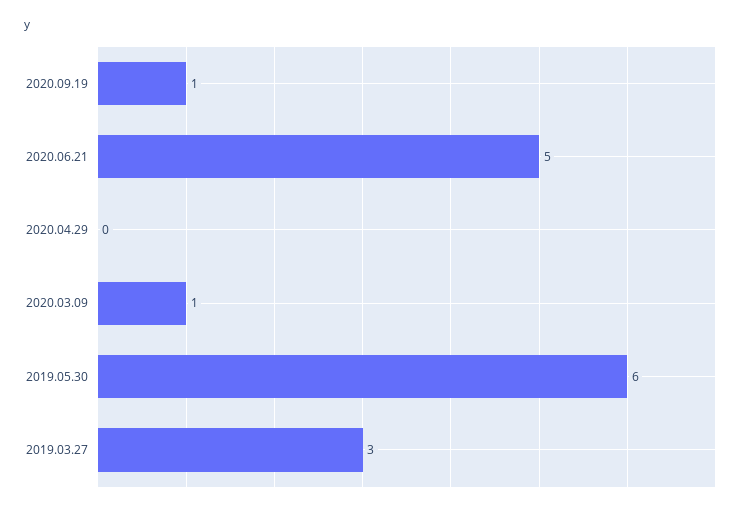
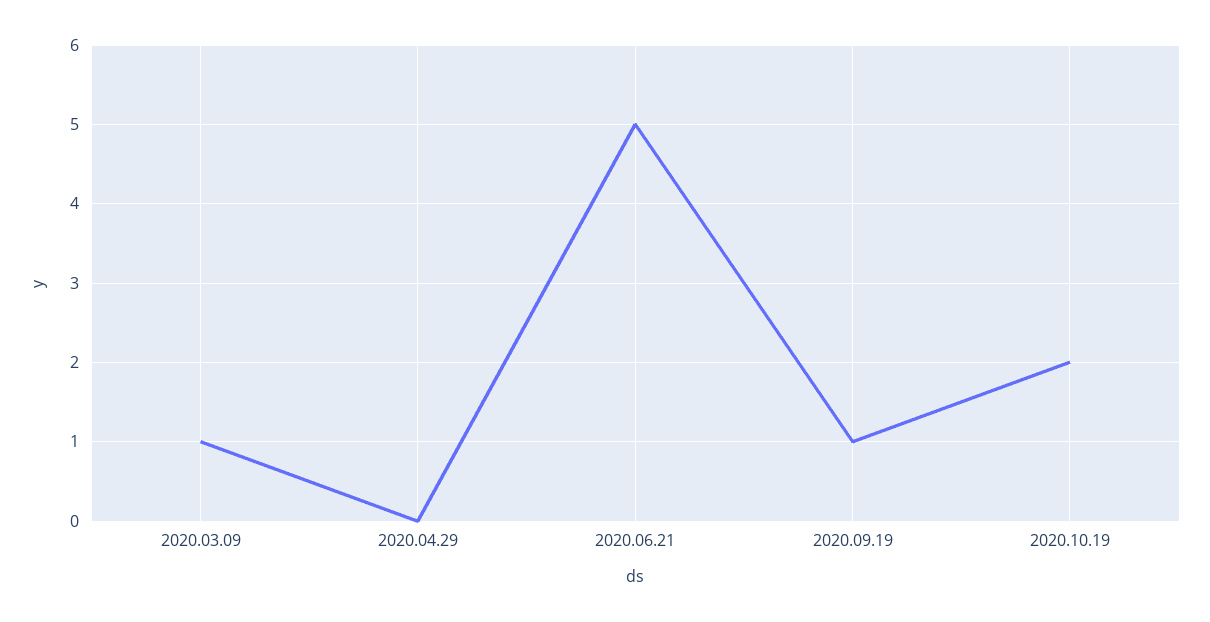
2019.05.30: 6 -> none
2019.03.27: 3 -> none
2020.10.19: none -> 2

